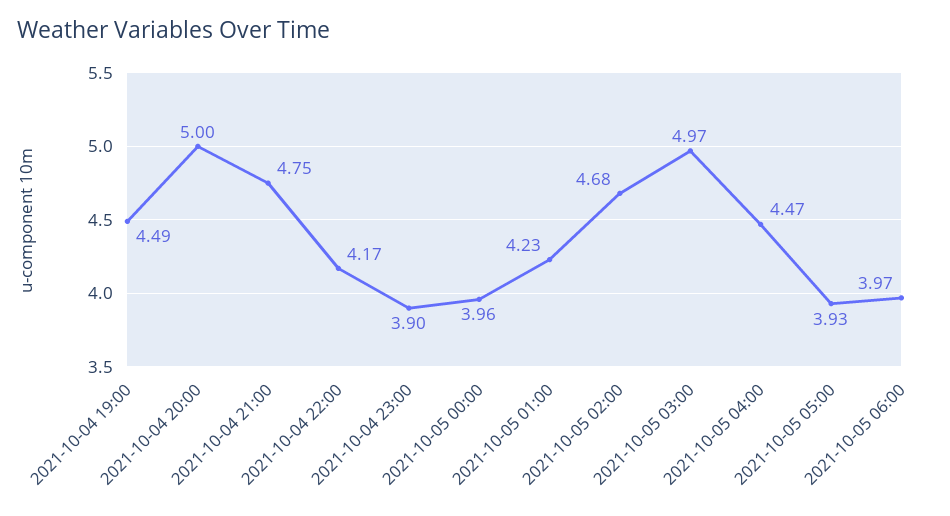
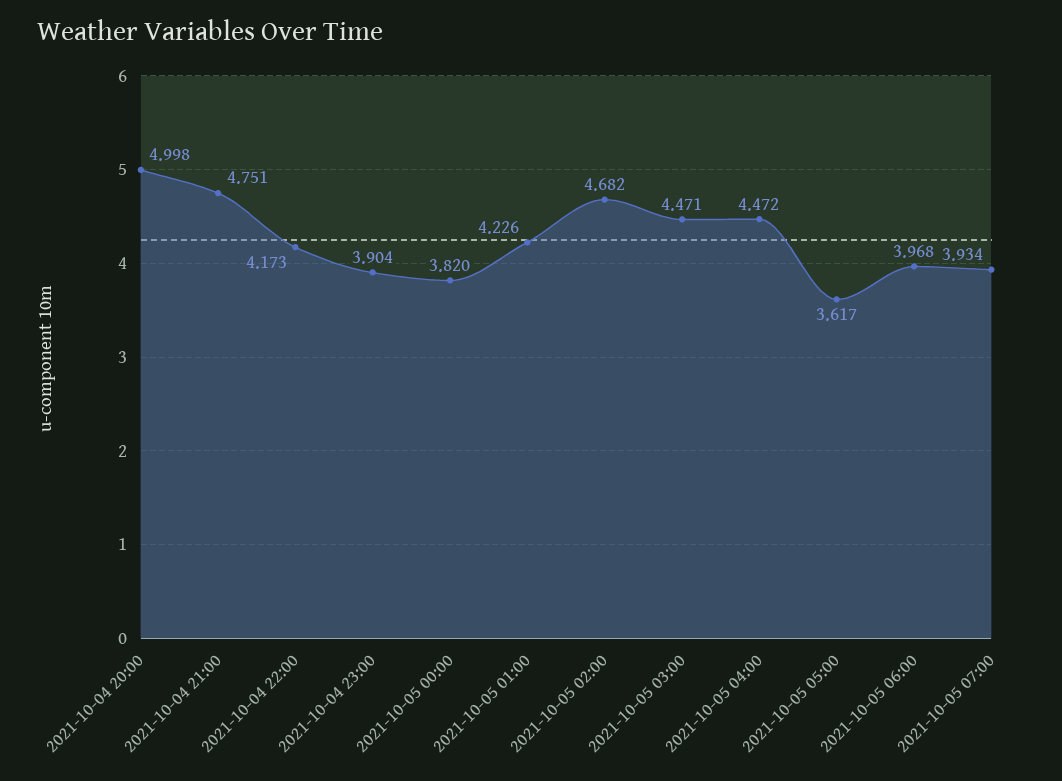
2021-10-04 19:00: 4.49 -> none
2021-10-05 00:00: 3.96 -> 3.82
2021-10-05 03:00: 4.97 -> 4.471
2021-10-05 05:00: 3.93 -> 3.617
2021-10-05 07:00: none -> 3.934

